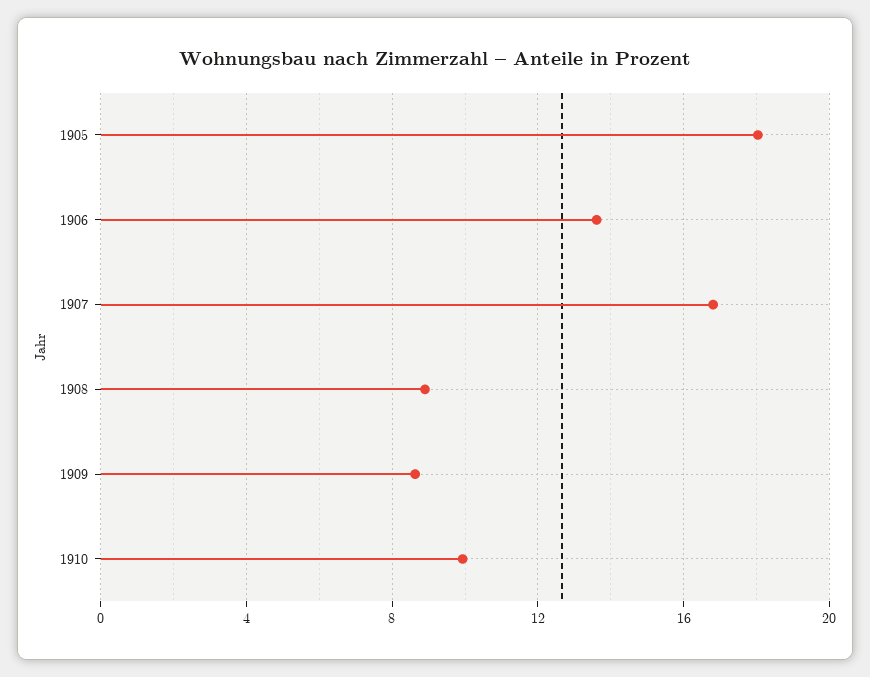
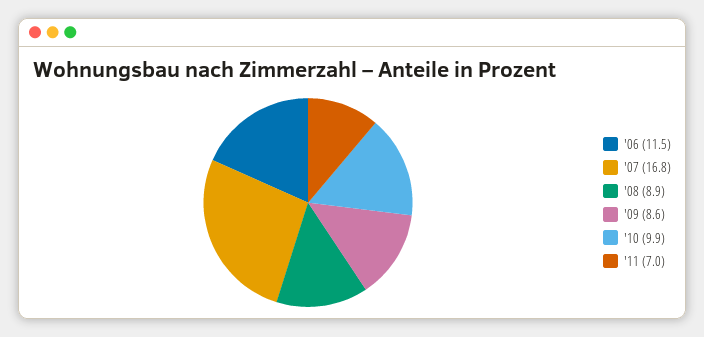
1905: 18 -> none
1906: 13.5 -> 11.5
'11: none -> 7

